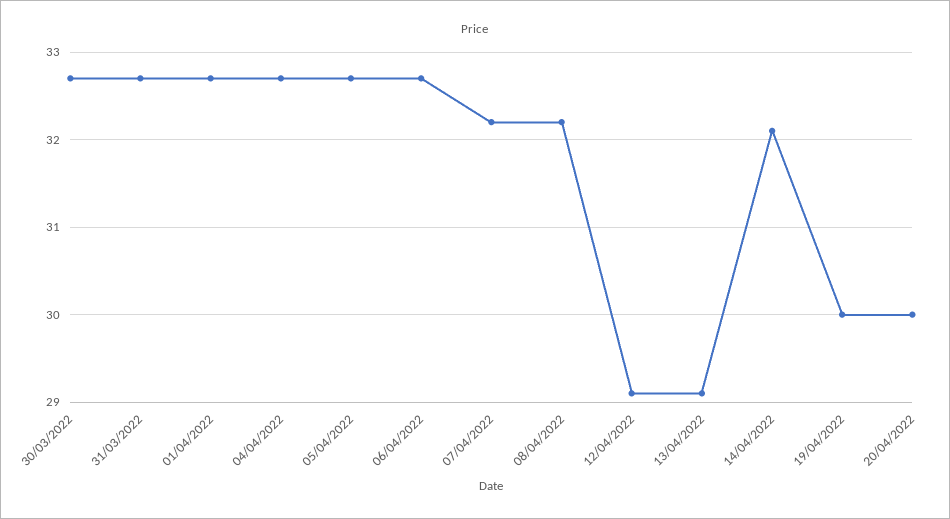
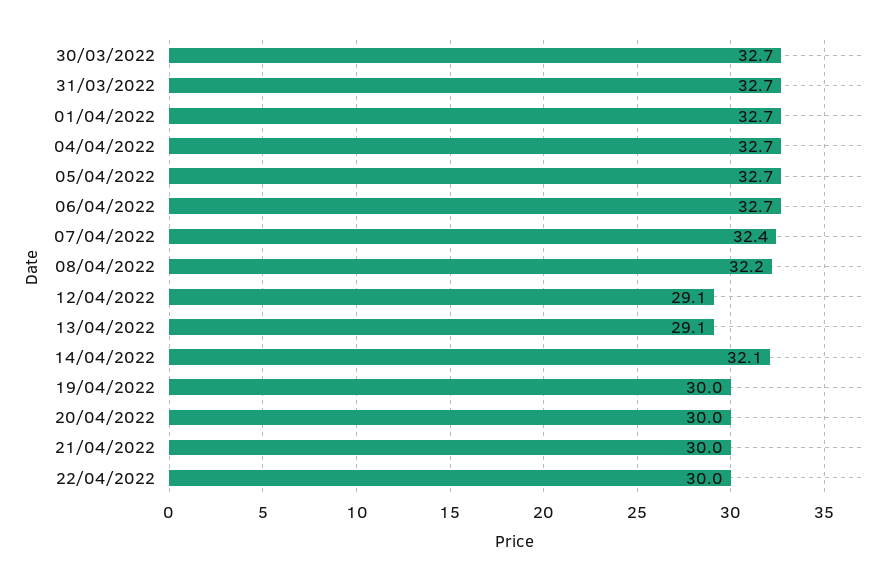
07/04/2022: 32.2 -> 32.4
21/04/2022: none -> 30
22/04/2022: none -> 30

